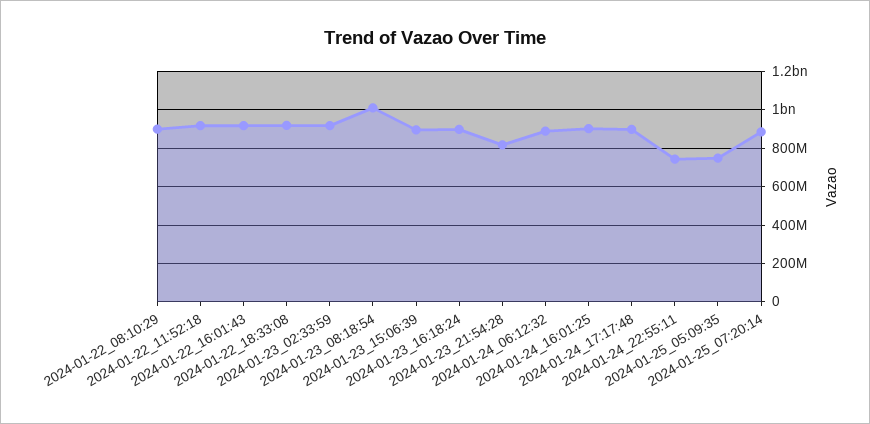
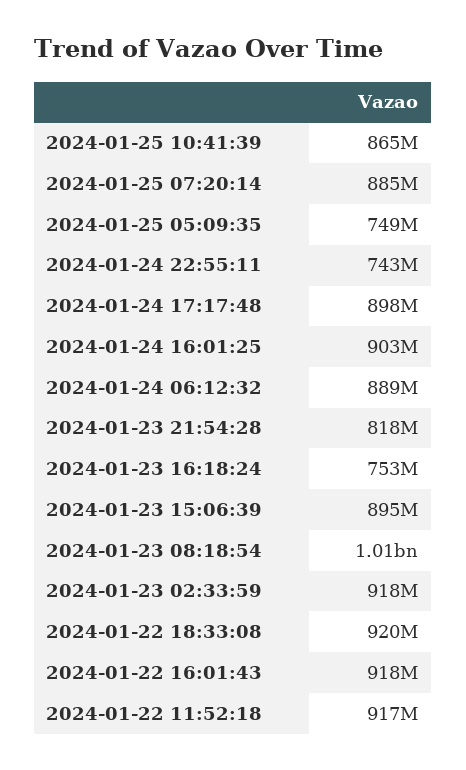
2024-01-22_08:10:29: 900000000 -> none
2024-01-23_16:18:24: 900000000 -> 753000000
2024-01-25 10:41:39: none -> 865000000

